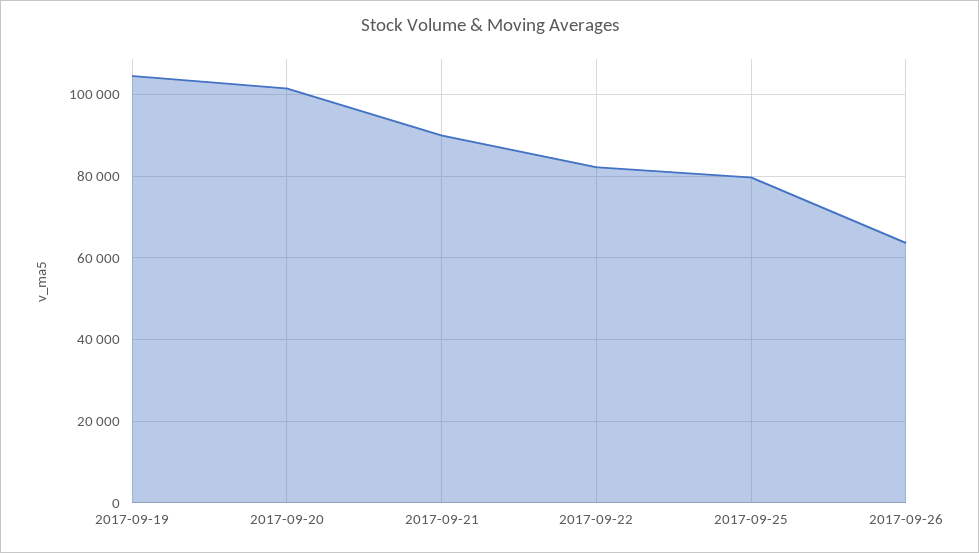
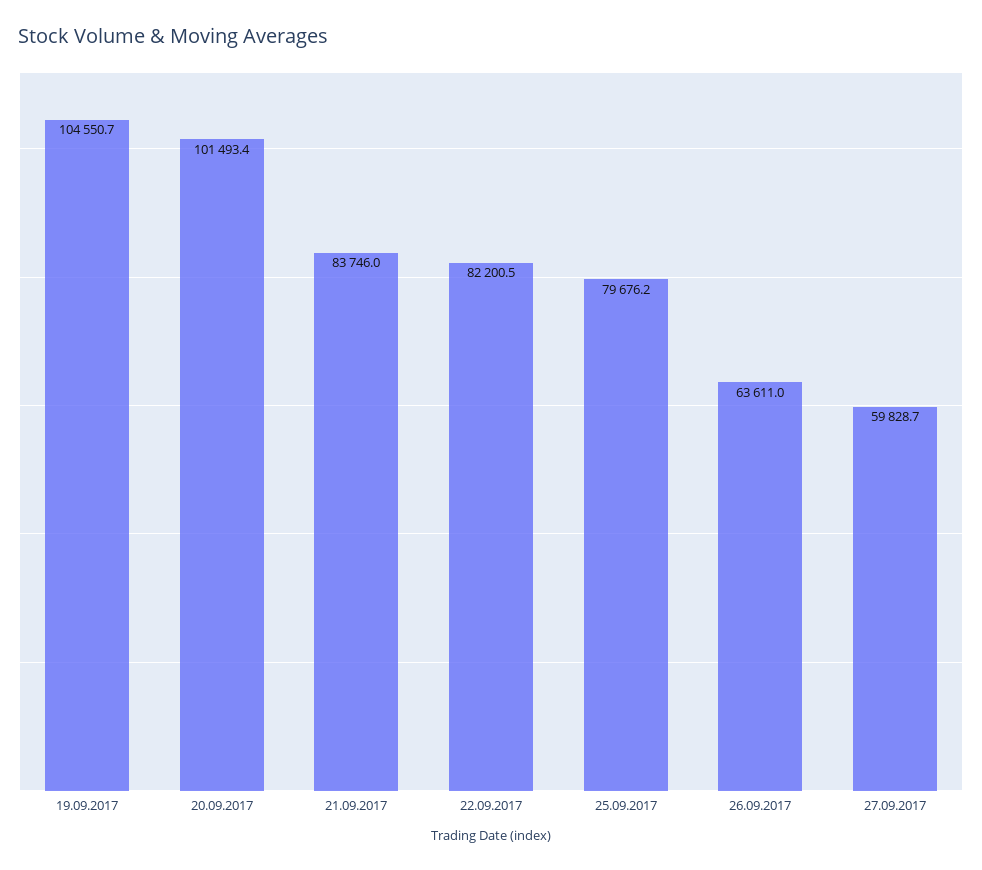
2017-09-21: 90000 -> 83746
27.09.2017: none -> 59828.7

